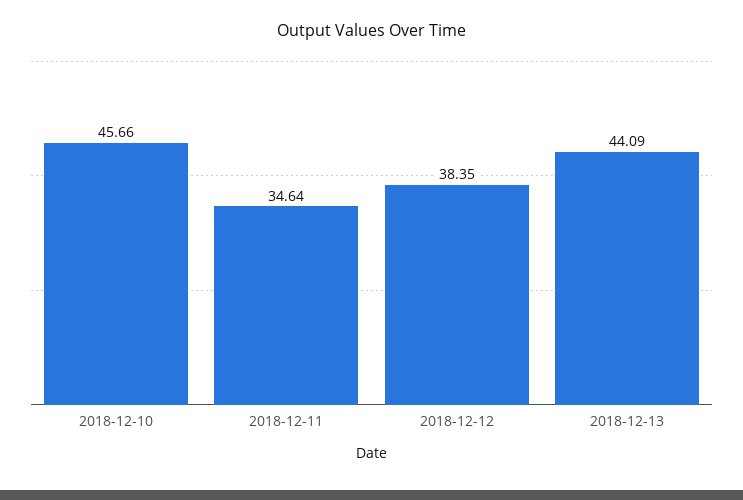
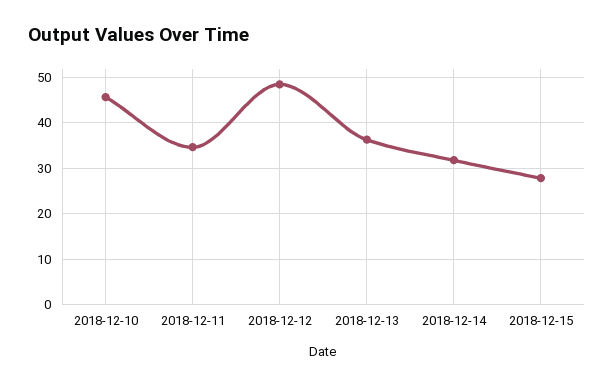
2018-12-12: 38.35 -> 48
2018-12-13: 44.09 -> 36
2018-12-14: none -> 32
2018-12-15: none -> 28

